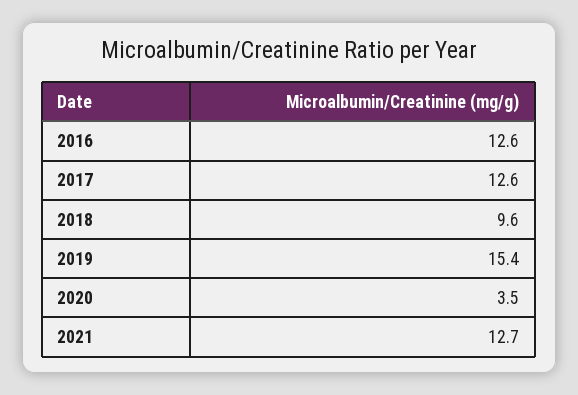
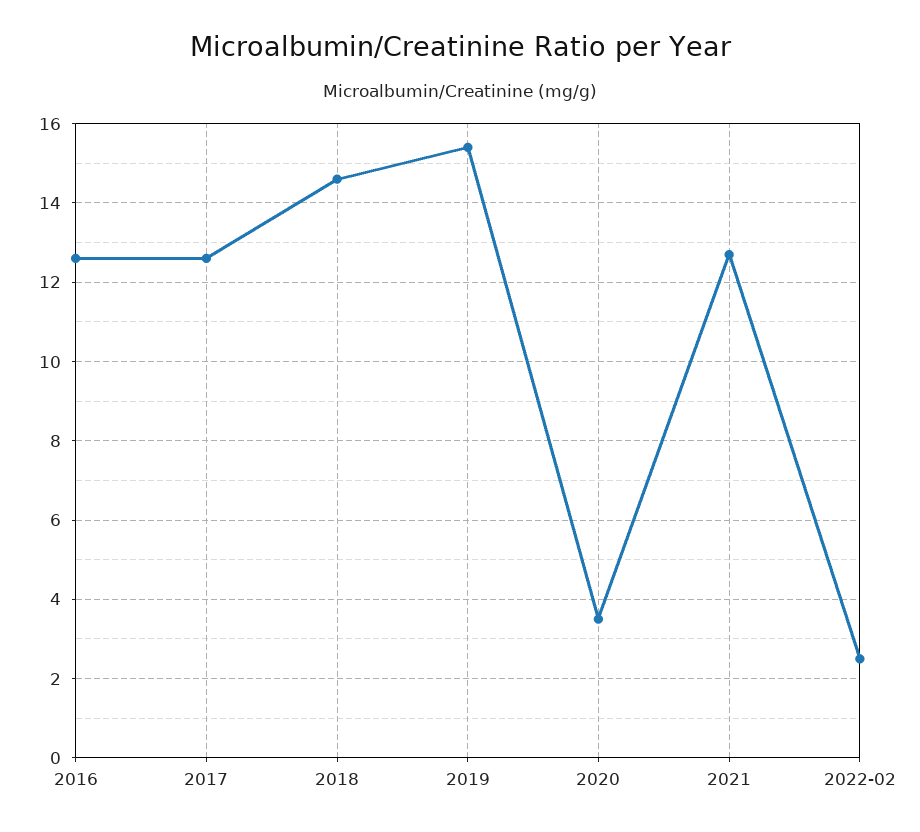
2018: 9.6 -> 14.5
2022-02: none -> 2.5

